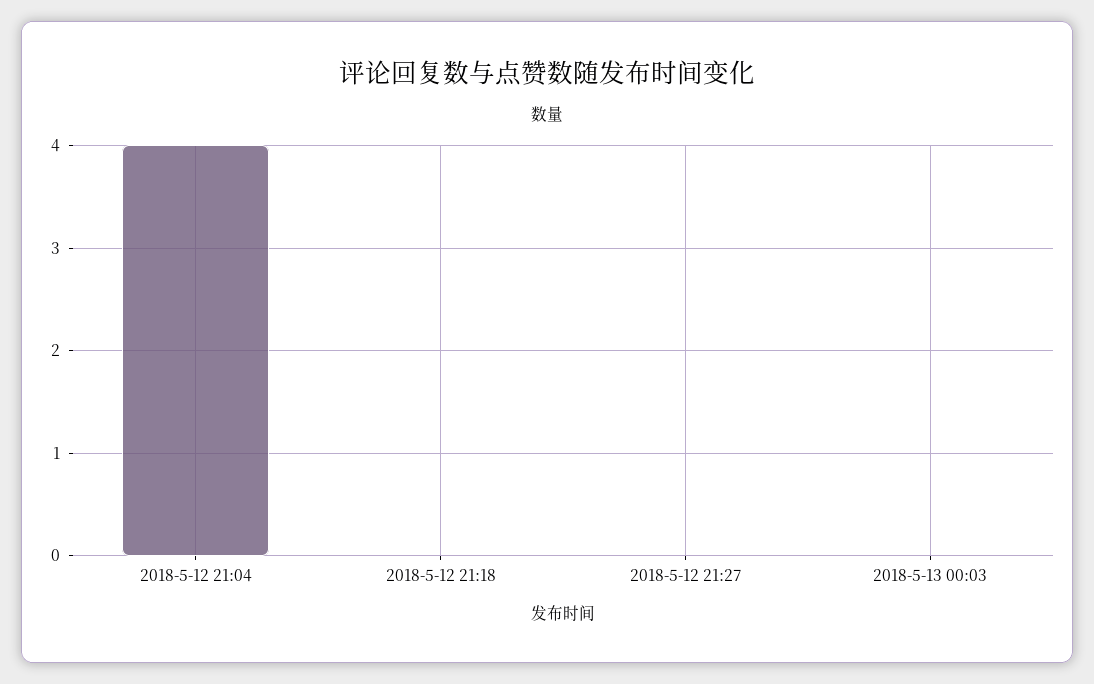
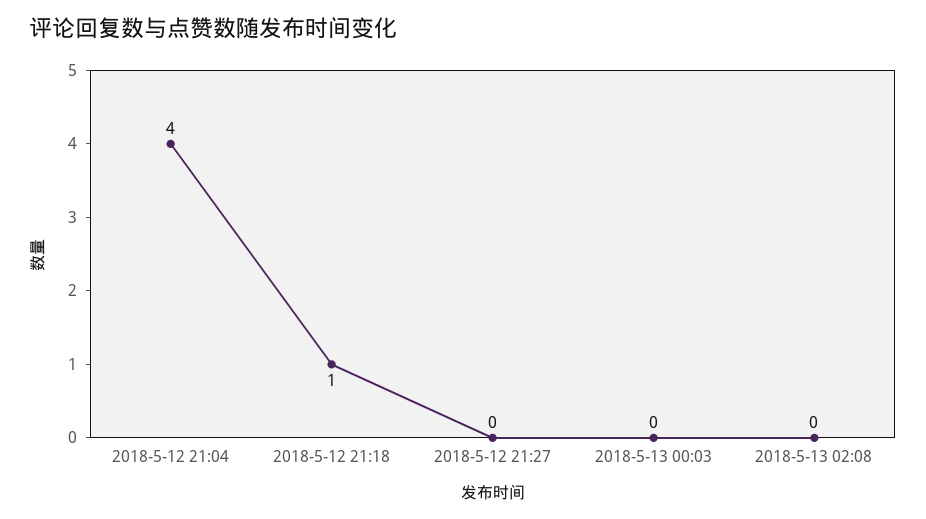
2018-5-12 21:18: 0 -> 1
2018-5-13 02:08: none -> 0

